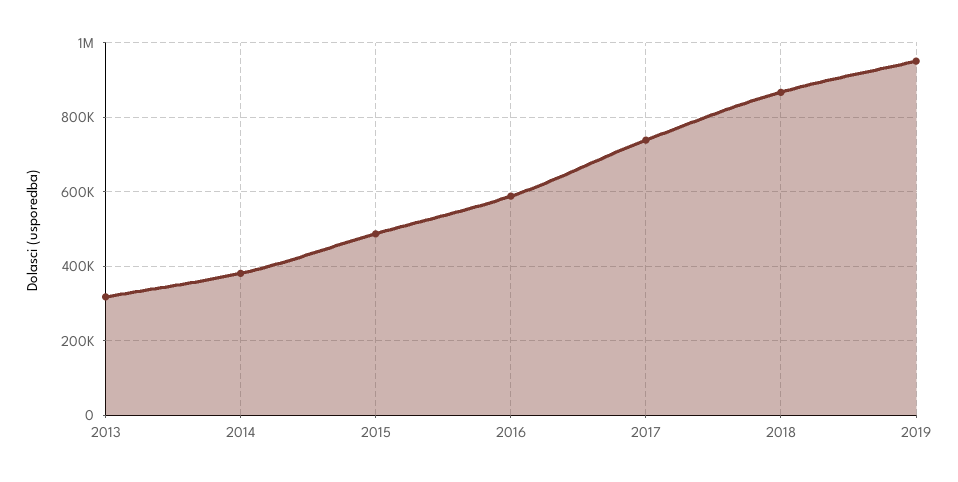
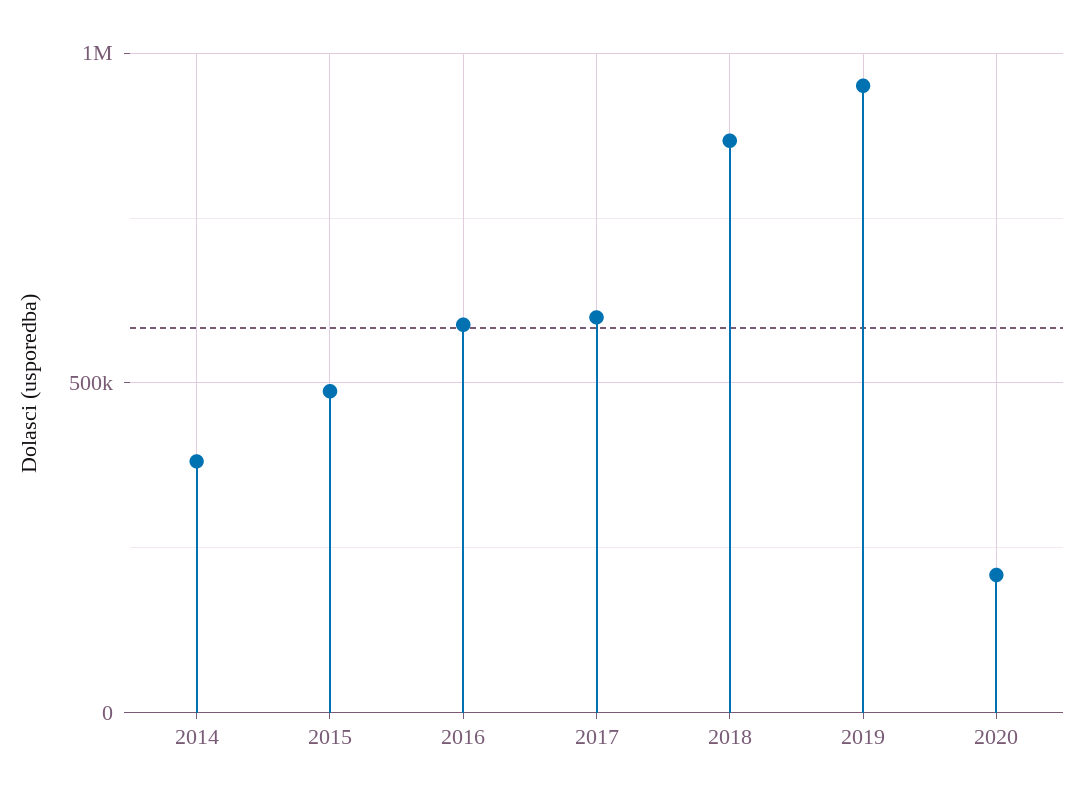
2013: 320000 -> none
2017: 740000 -> 600000
2020: none -> 200000

